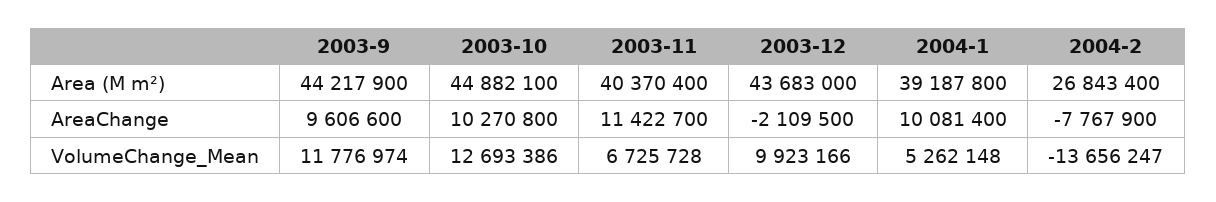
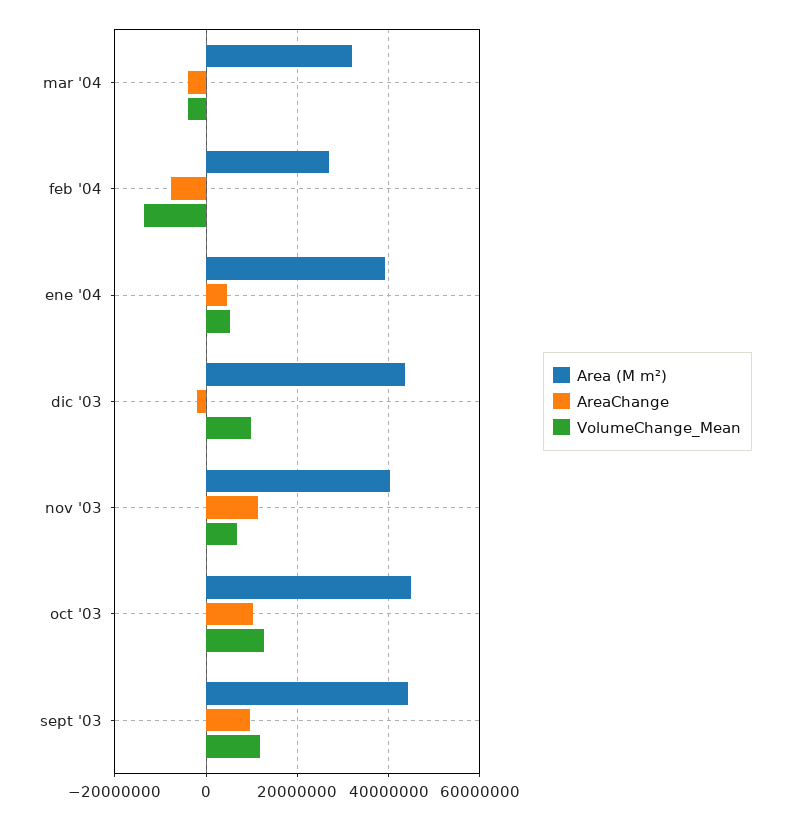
AreaChange, 2004-1: 10081400 -> 4000000
Area (M m²), mar '04: none -> 32000000
AreaChange, mar '04: none -> -4000000
VolumeChange_Mean, mar '04: none -> -4000000

